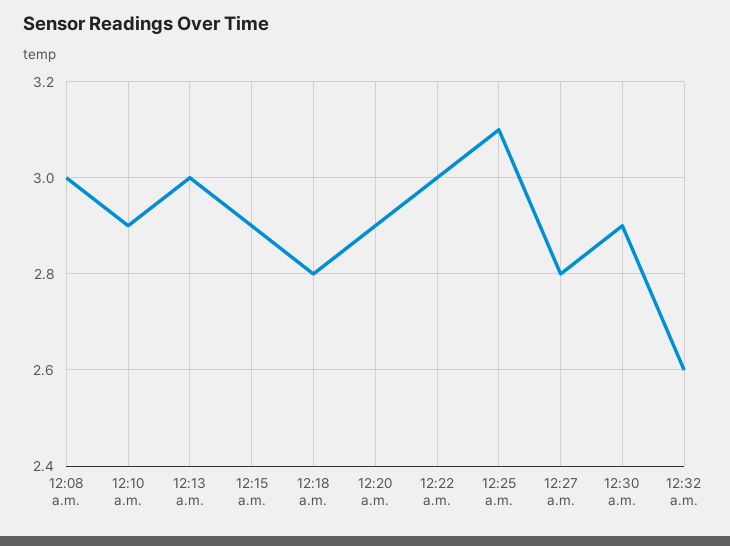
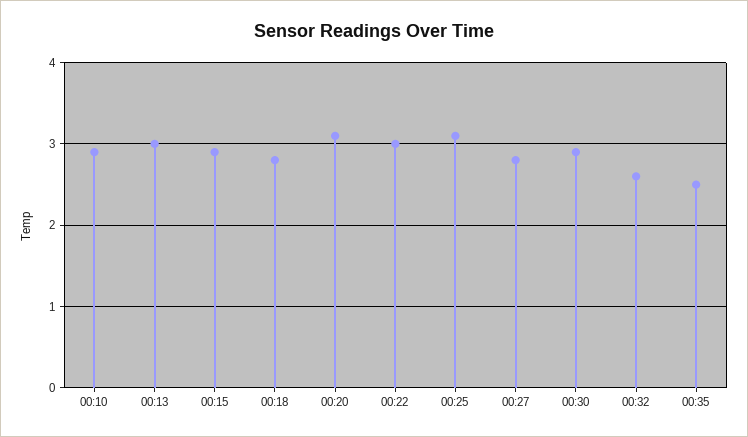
12:08 a.m.: 3 -> none
12:20 a.m.: 2.9 -> 3.1
00:35: none -> 2.5

